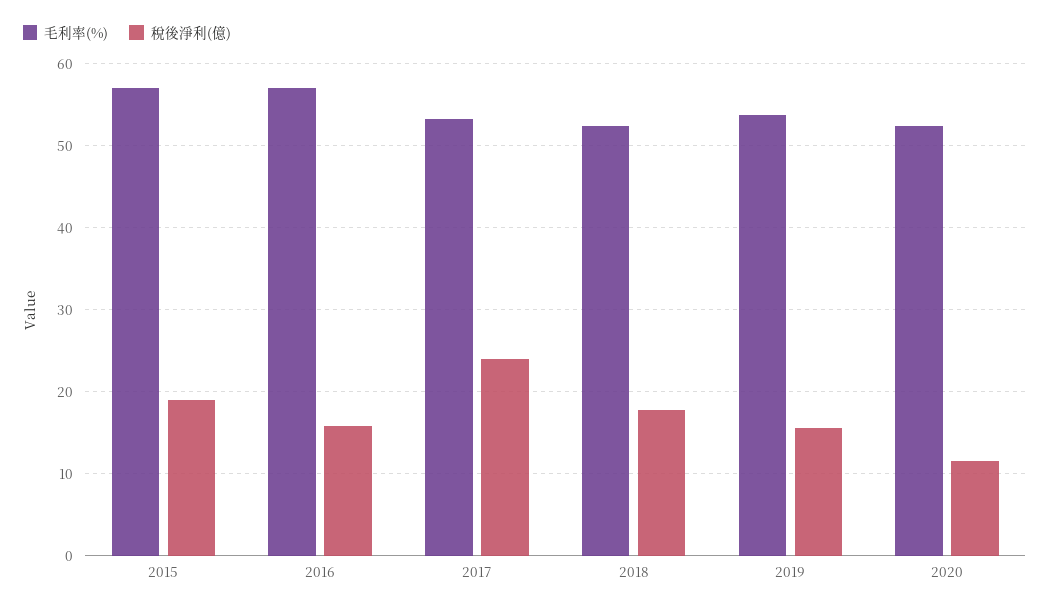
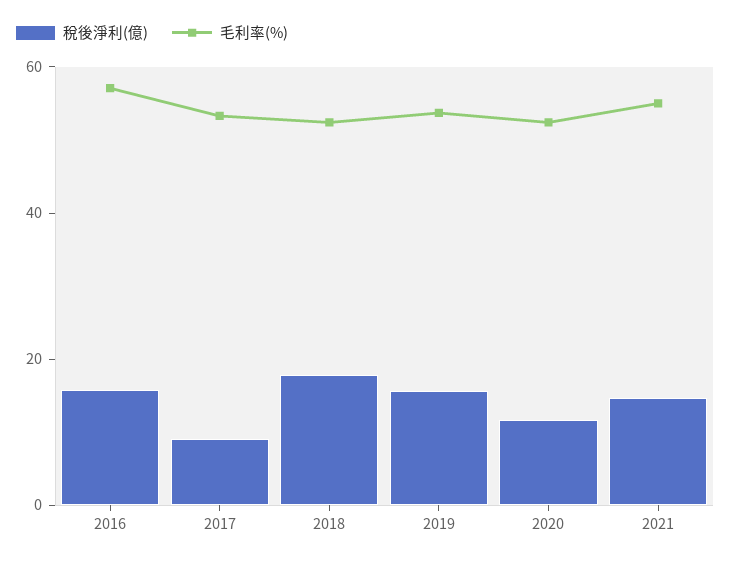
毛利率(%), 2015: 57 -> none
稅後淨利(億), 2015: 19 -> none
稅後淨利(億), 2017: 24 -> 10
稅後淨利(億), 2021: none -> 15
毛利率(%), 2021: none -> 55

